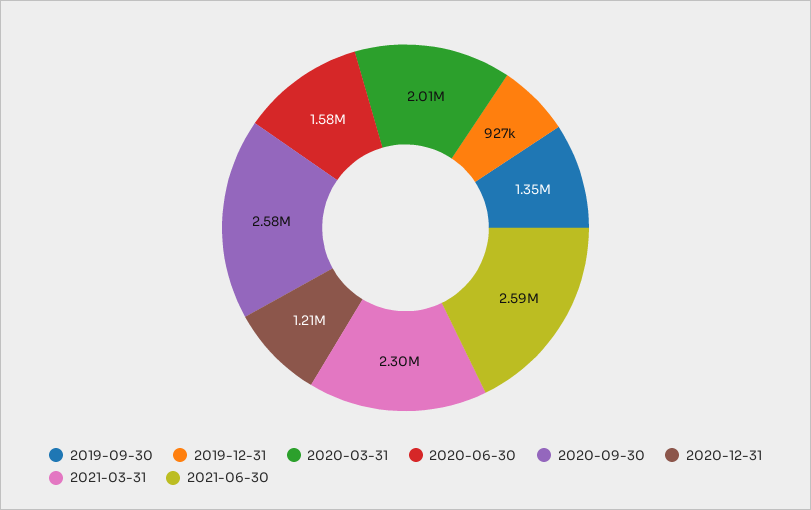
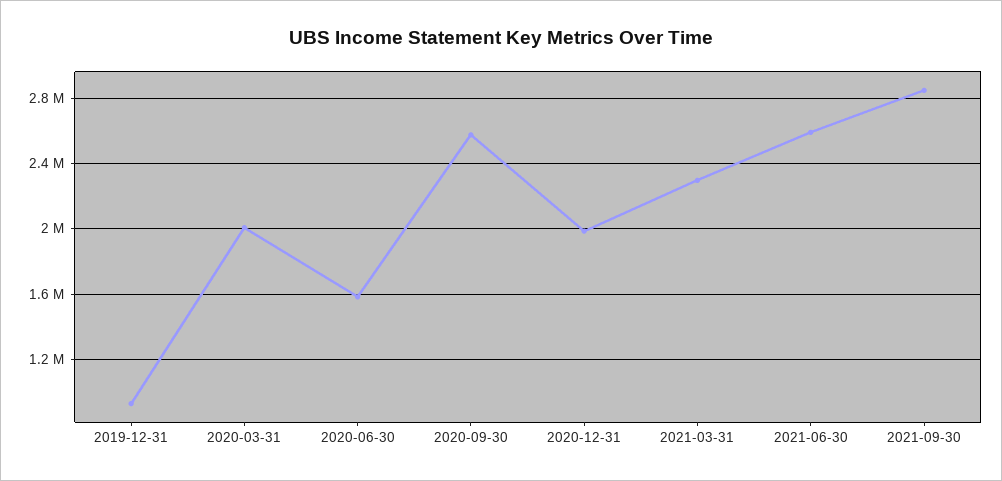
2019-09-30: 1350000 -> none
2020-12-31: 1210000 -> 2000000
2021-09-30: none -> 2850000

